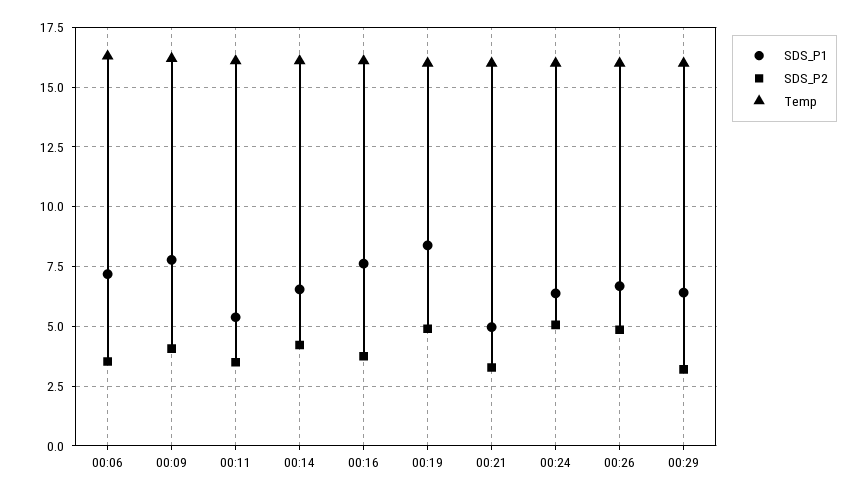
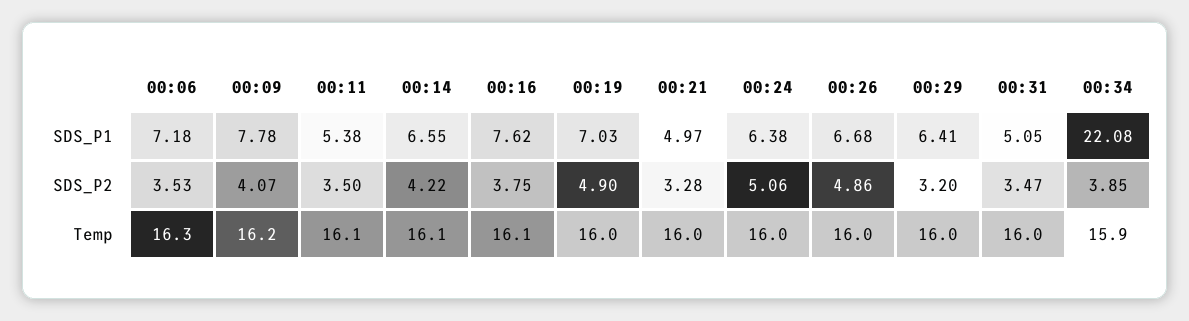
SDS_P1, 00:19: 8.5 -> 7.03
SDS_P1, 00:31: none -> 5.05
SDS_P1, 00:34: none -> 22.08
SDS_P2, 00:31: none -> 3.47
SDS_P2, 00:34: none -> 3.85
Temp, 00:31: none -> 16
Temp, 00:34: none -> 15.9

